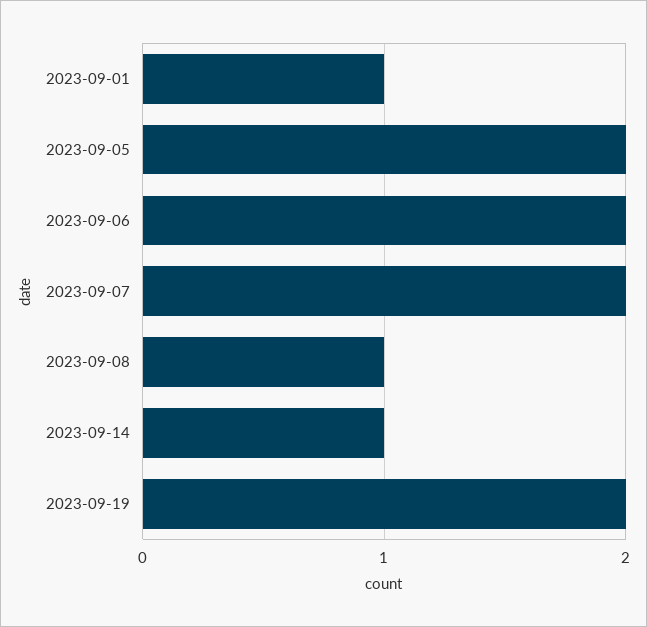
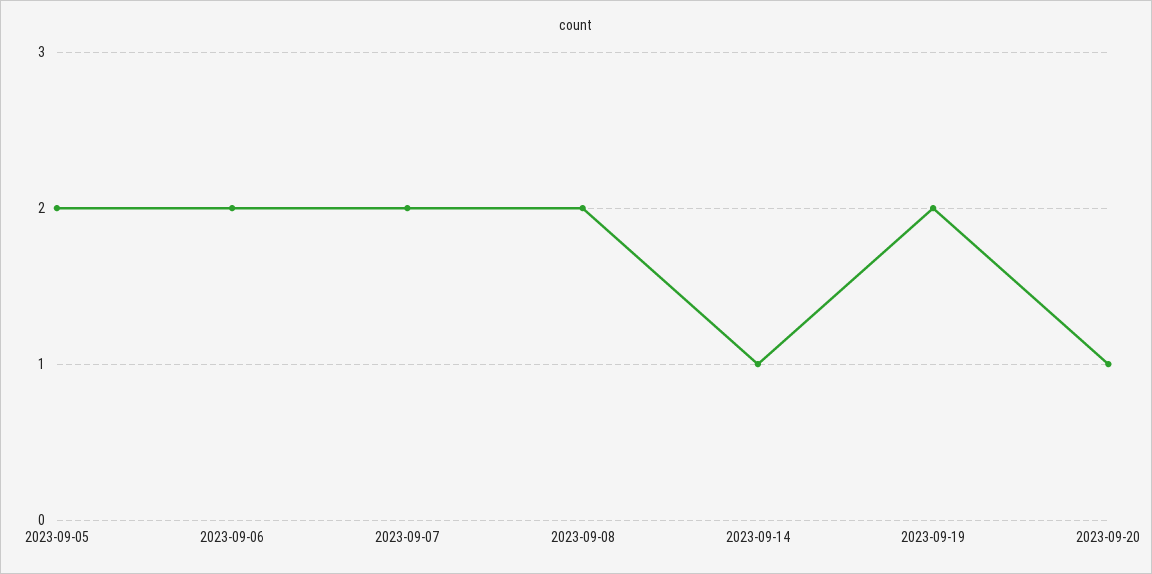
2023-09-01: 1 -> none
2023-09-08: 1 -> 2
2023-09-20: none -> 1

